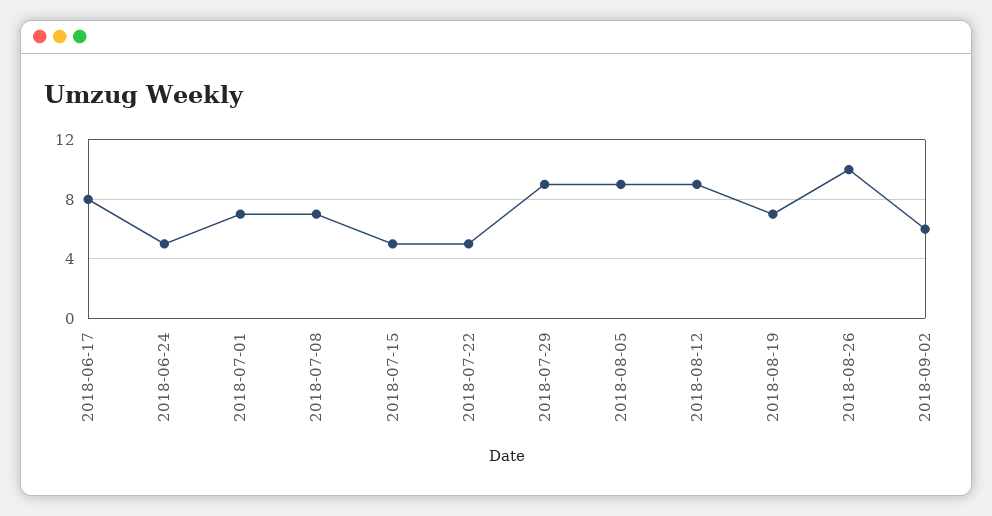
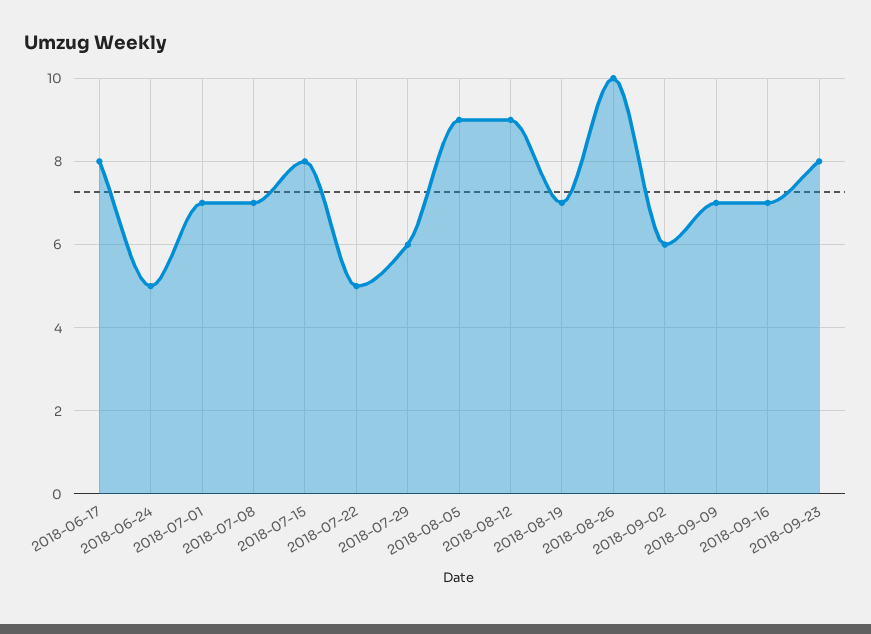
2018-07-15: 5 -> 8
2018-07-29: 9 -> 6
2018-09-09: none -> 7
2018-09-16: none -> 7
2018-09-23: none -> 8

